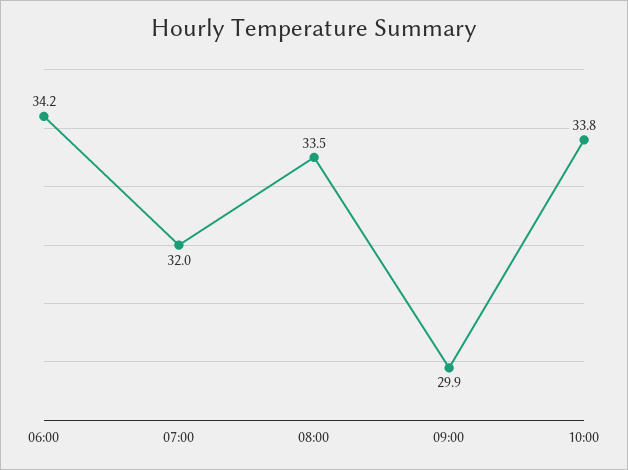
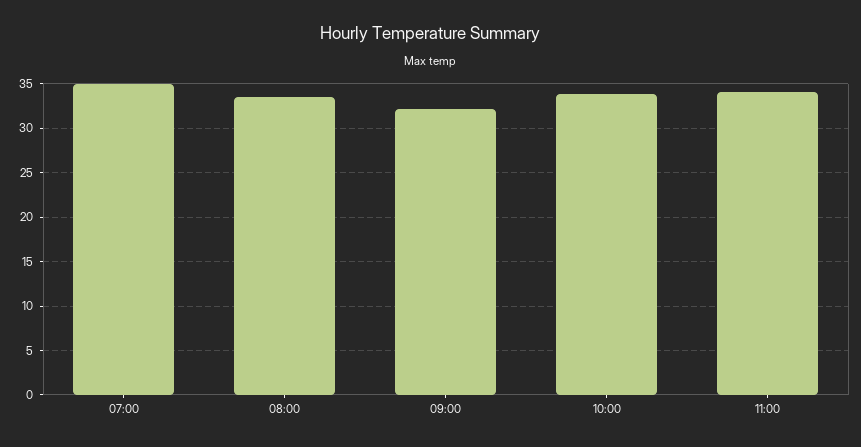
06:00: 34.2 -> none
07:00: 32 -> 35
09:00: 29.9 -> 32
11:00: none -> 34

